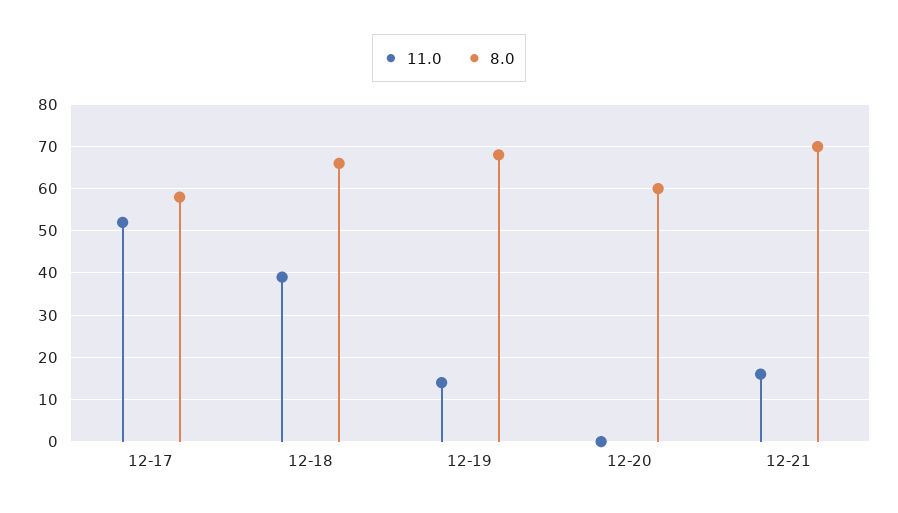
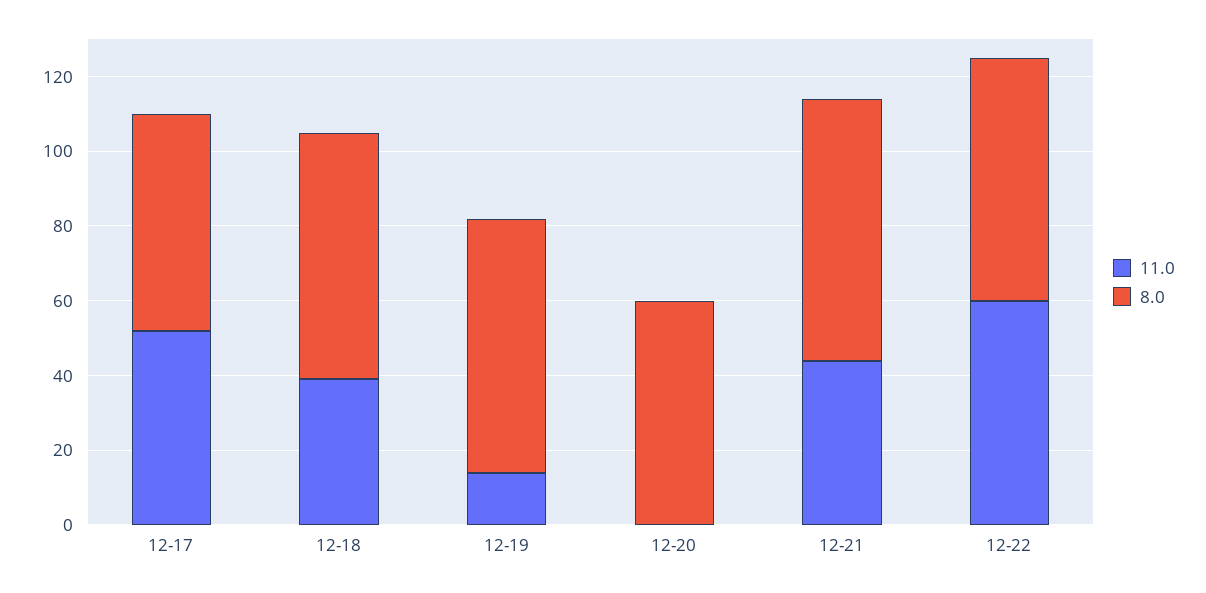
11.0, 12-21: 15 -> 45
11.0, 12-22: none -> 60
8.0, 12-22: none -> 65

